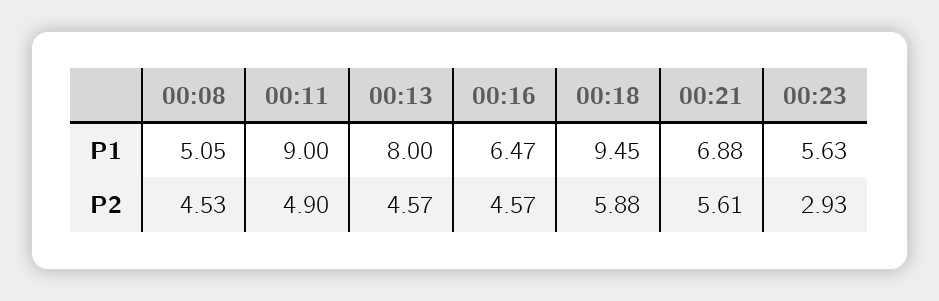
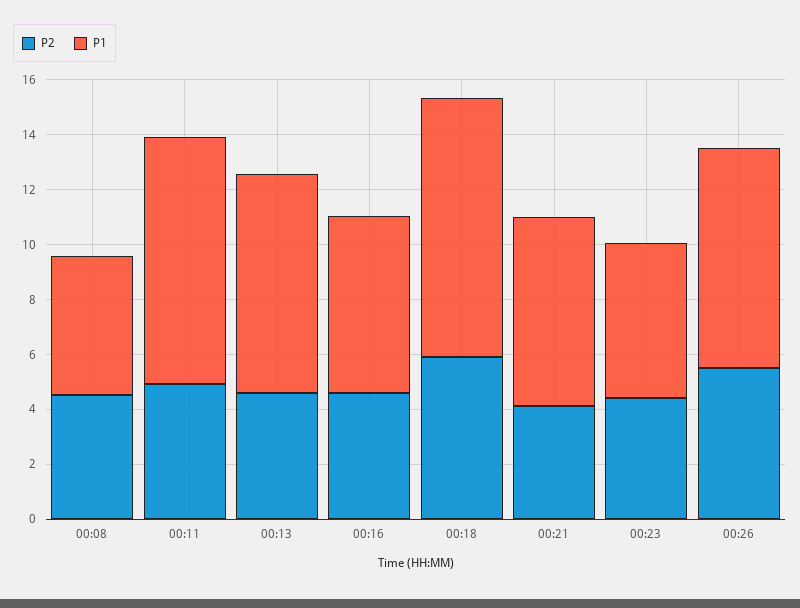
P2, 00:21: 5.61 -> 4
P2, 00:23: 2.93 -> 4.5
P2, 00:26: none -> 5.5
P1, 00:26: none -> 8

